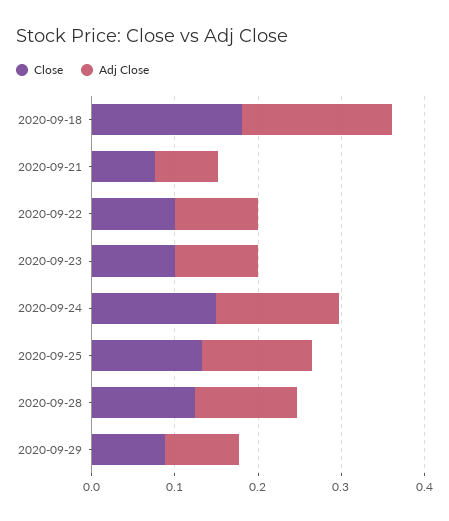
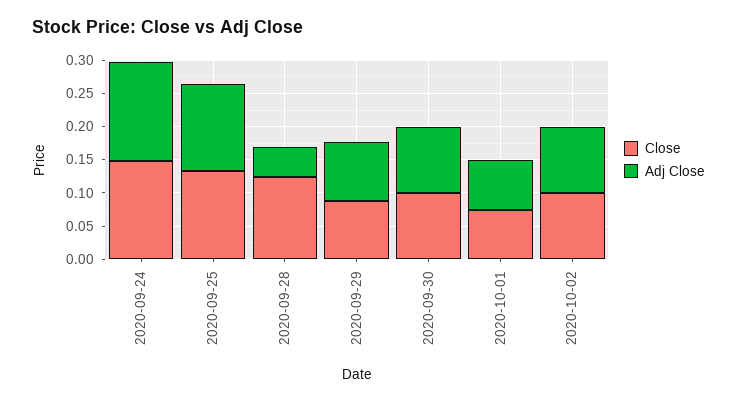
Close, 2020-09-18: 0.18 -> none
Adj Close, 2020-09-18: 0.18 -> none
Close, 2020-09-21: 0.08 -> none
Adj Close, 2020-09-21: 0.08 -> none
Close, 2020-09-22: 0.1 -> none
Adj Close, 2020-09-22: 0.1 -> none
Close, 2020-09-23: 0.1 -> none
Adj Close, 2020-09-23: 0.1 -> none
Adj Close, 2020-09-28: 0.12 -> 0.05
Close, 2020-09-30: none -> 0.1
Adj Close, 2020-09-30: none -> 0.1
Close, 2020-10-01: none -> 0.075
Adj Close, 2020-10-01: none -> 0.075
Close, 2020-10-02: none -> 0.1
Adj Close, 2020-10-02: none -> 0.1

